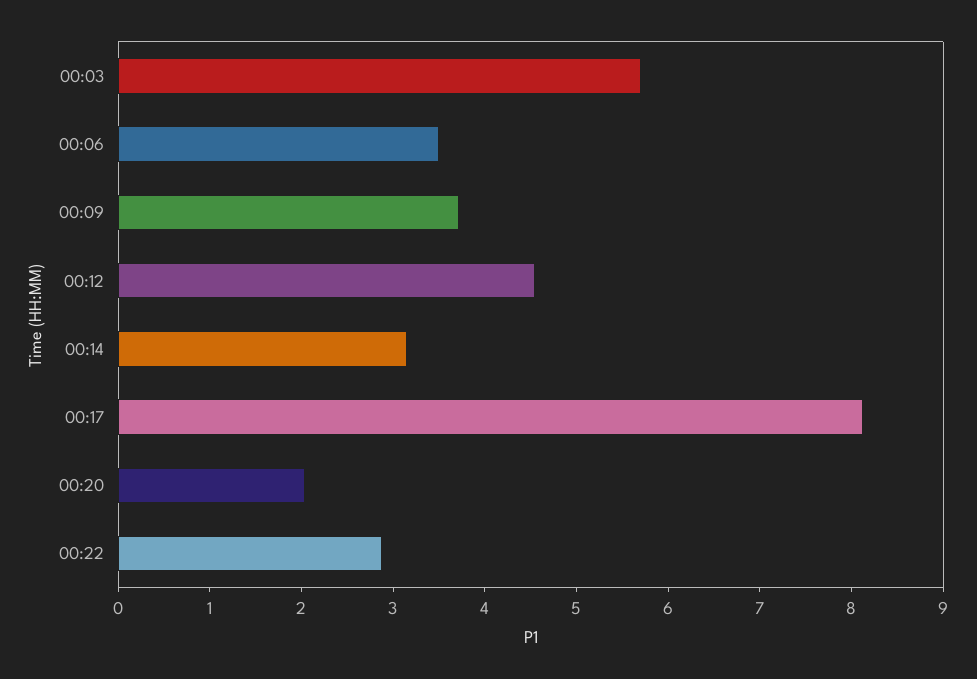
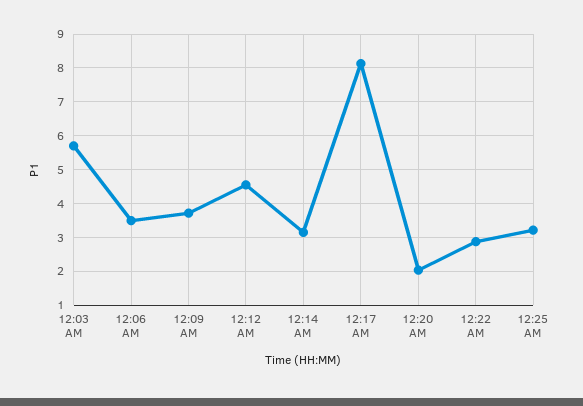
12:25 AM: none -> 3.2

